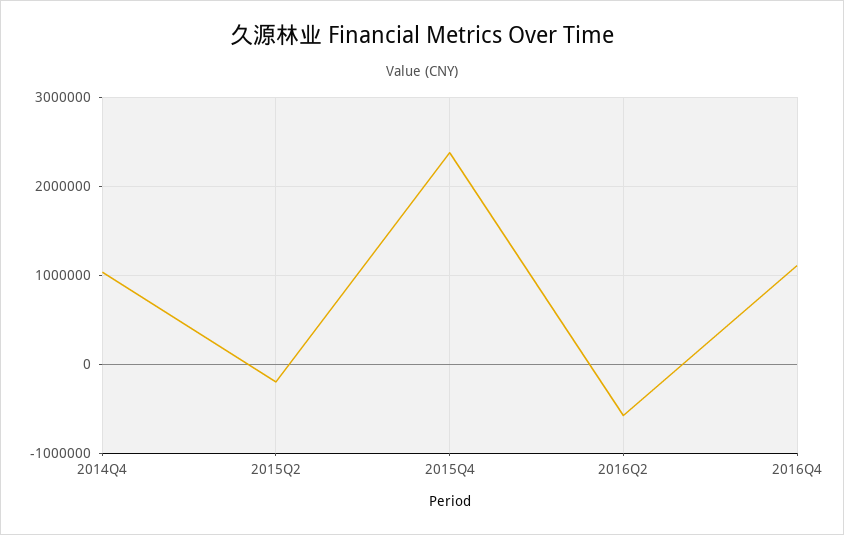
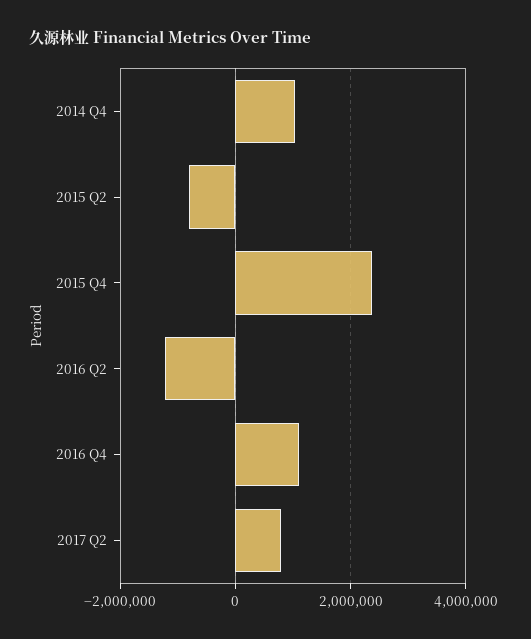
2015Q2: -200000 -> -800000
2016Q2: -600000 -> -1200000
2017 Q2: none -> 800000

